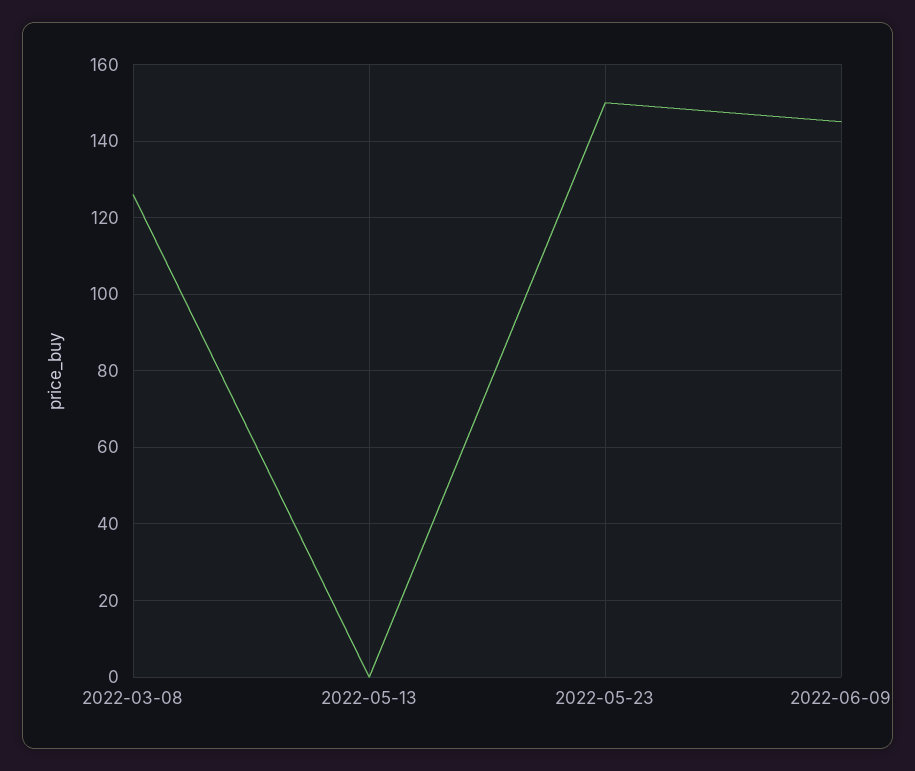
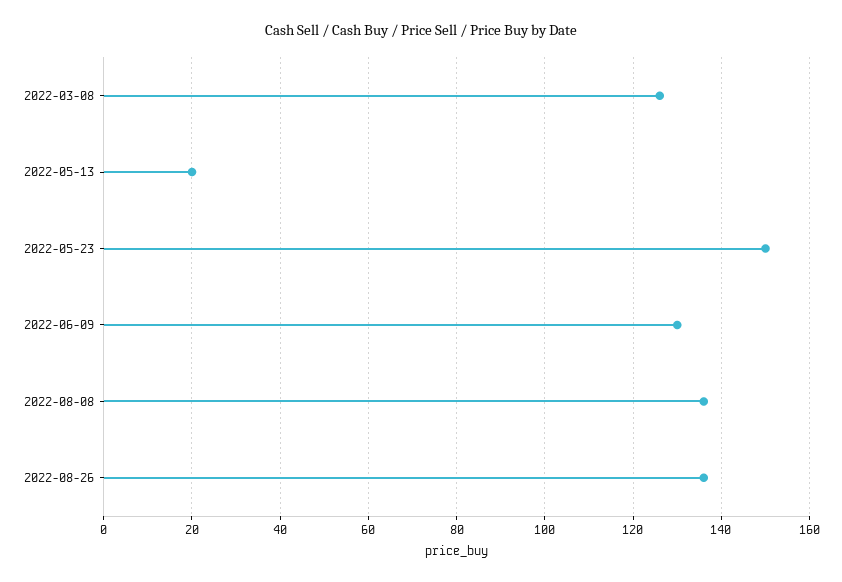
2022-05-13: 0 -> 20
2022-06-09: 145 -> 130
2022-08-08: none -> 135
2022-08-26: none -> 135

